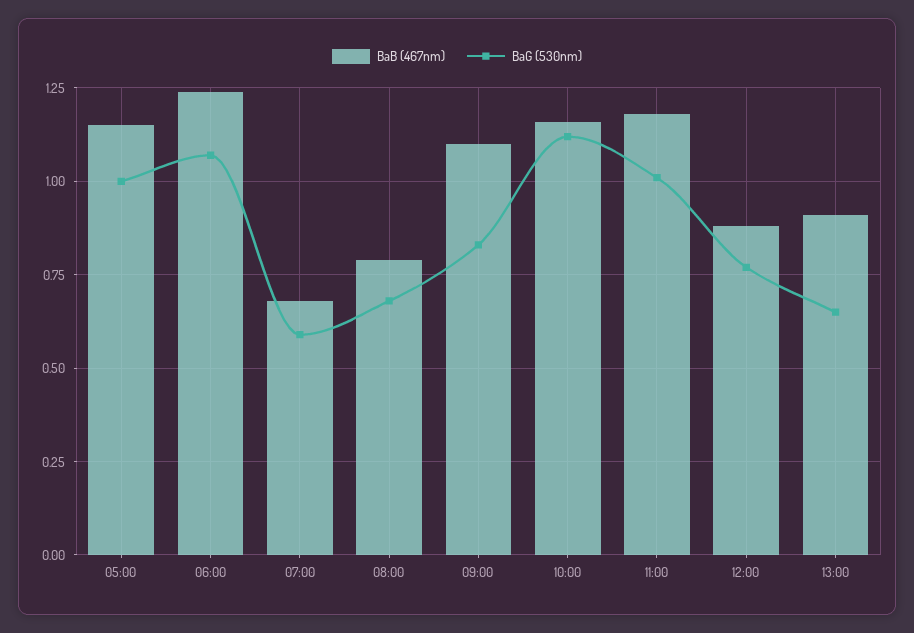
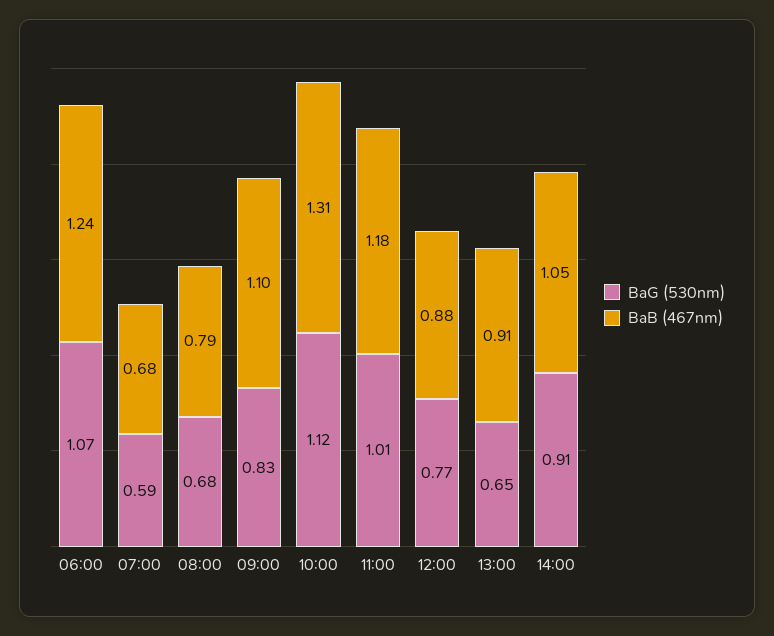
BaB (467nm), 05:00: 1.15 -> none
BaG (530nm), 05:00: 1 -> none
BaB (467nm), 10:00: 1.15 -> 1.31
BaG (530nm), 14:00: none -> 0.91
BaB (467nm), 14:00: none -> 1.05

